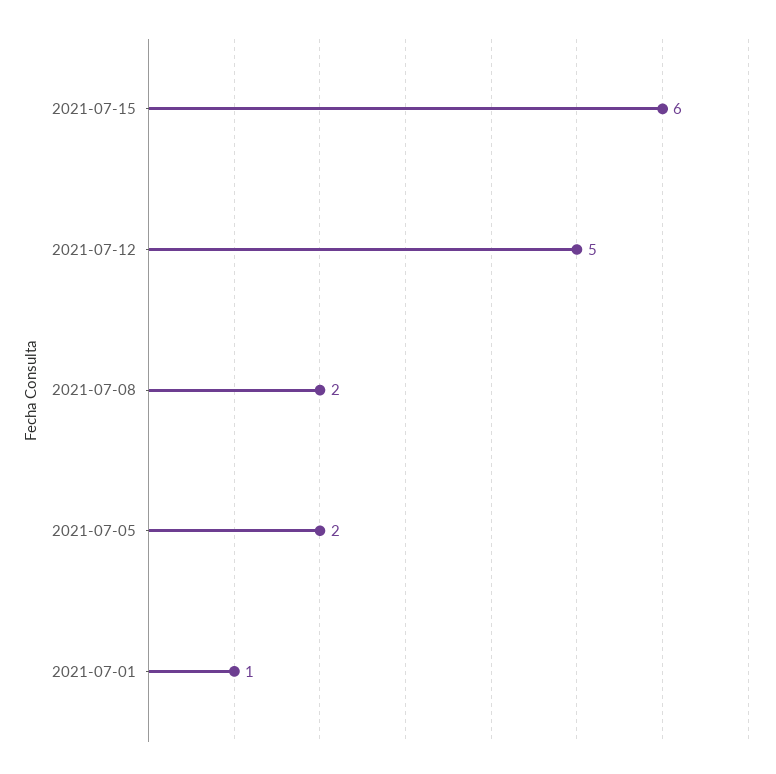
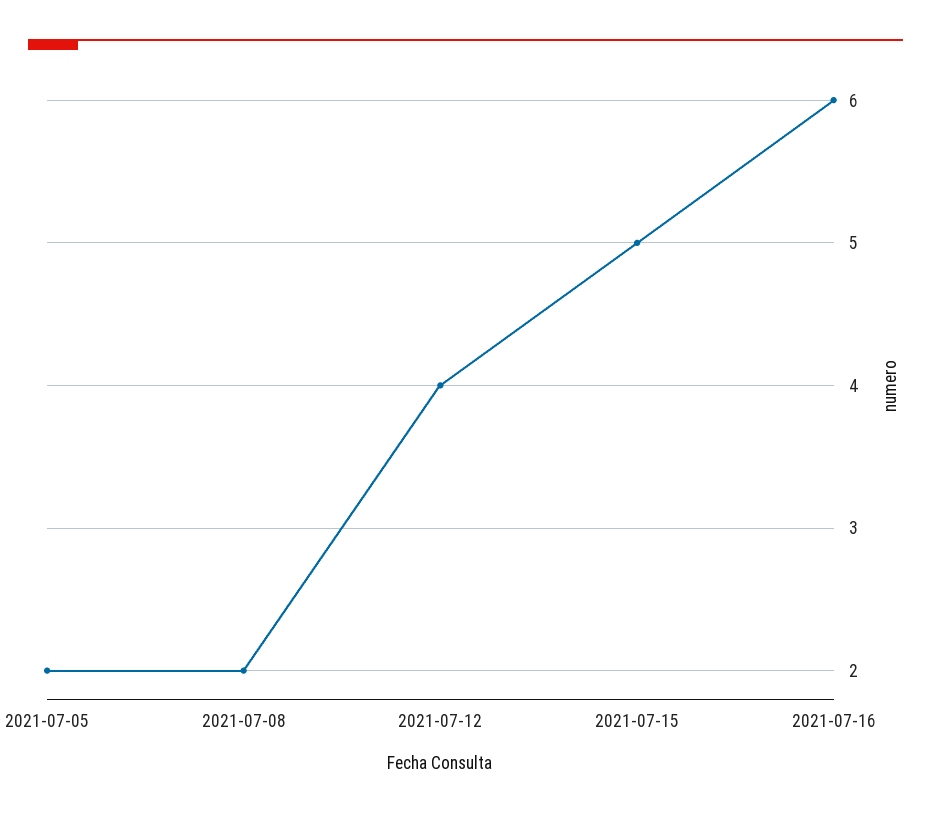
2021-07-15: 6 -> 5
2021-07-12: 5 -> 4
2021-07-01: 1 -> none
2021-07-16: none -> 6

